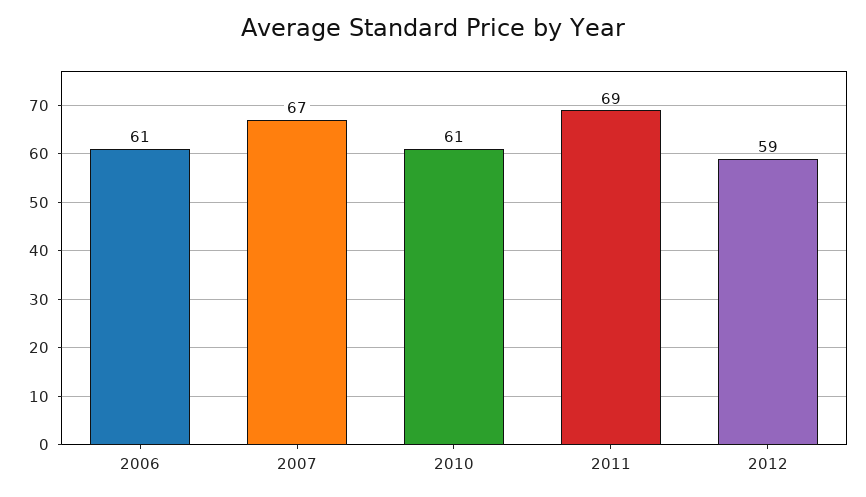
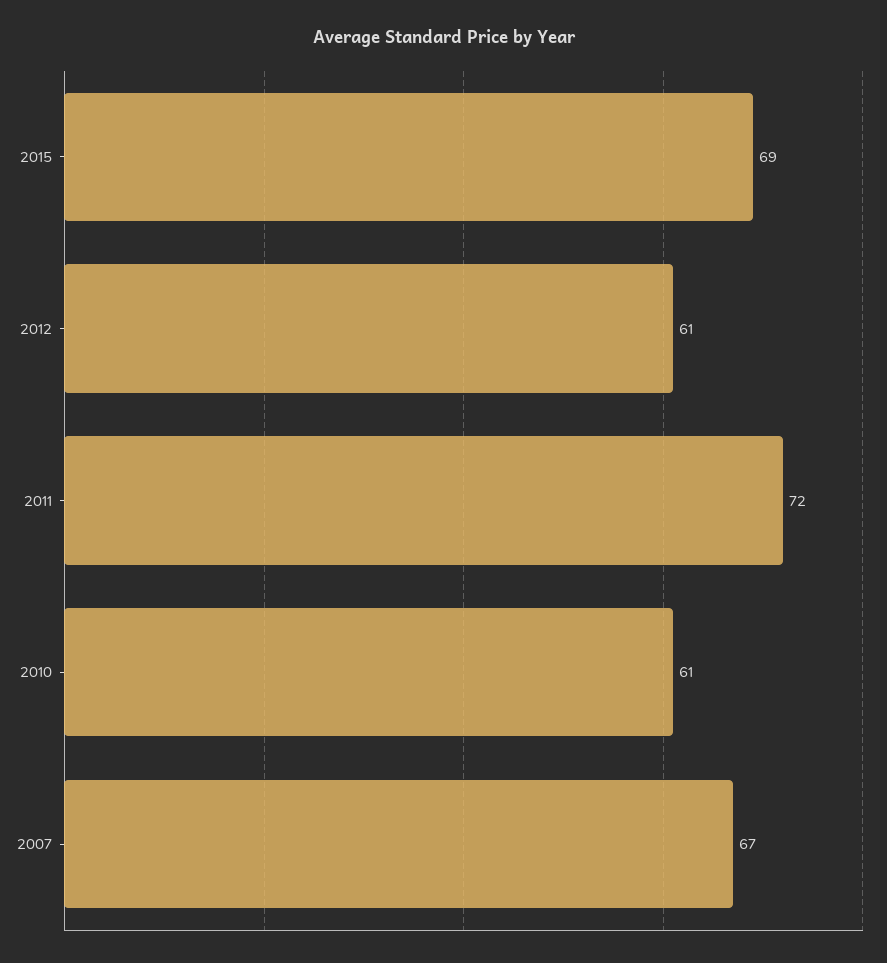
2006: 61 -> none
2011: 69 -> 72
2012: 59 -> 61
2015: none -> 69

